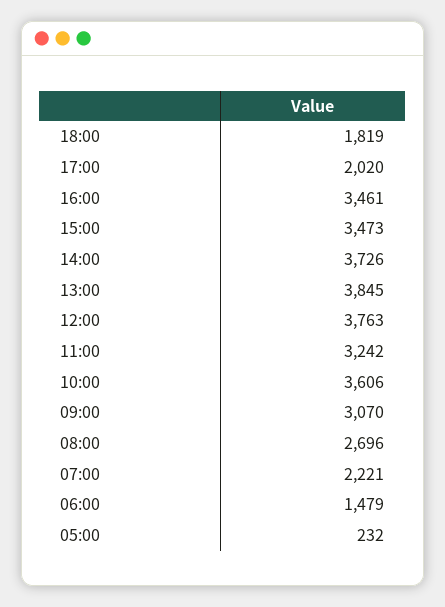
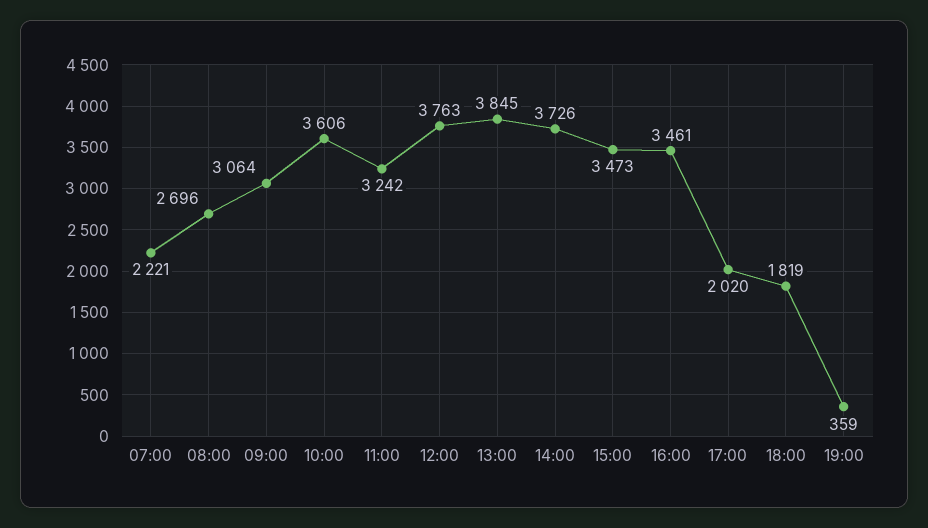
09:00: 3070 -> 3064
06:00: 1479 -> none
05:00: 232 -> none
19:00: none -> 359

